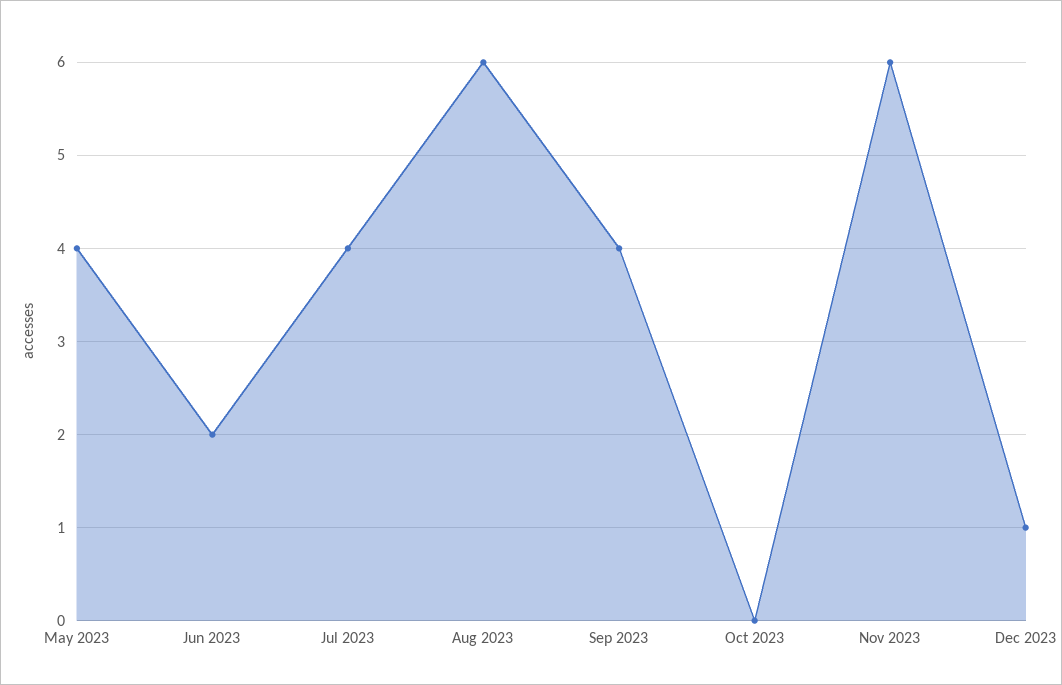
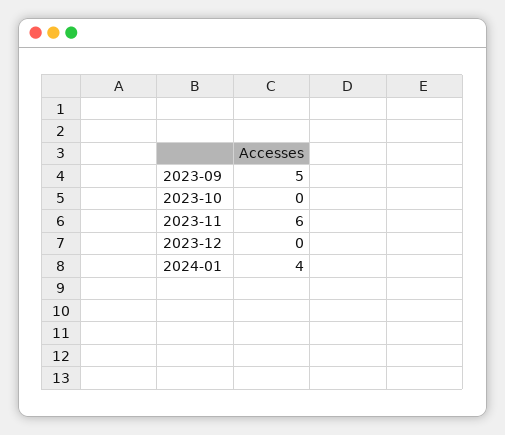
May 2023: 4 -> none
Jun 2023: 2 -> none
Jul 2023: 4 -> none
Aug 2023: 6 -> none
Sep 2023: 4 -> 5
Dec 2023: 1 -> 0
2024-01: none -> 4

